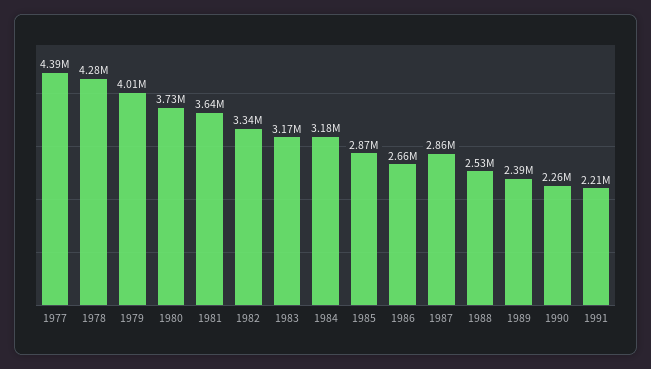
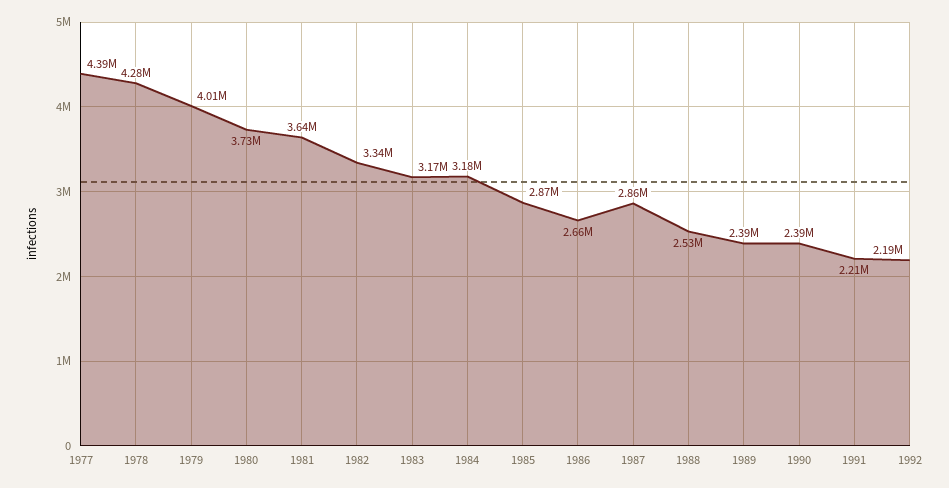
1990: 2260000 -> 2390000
1992: none -> 2190000

